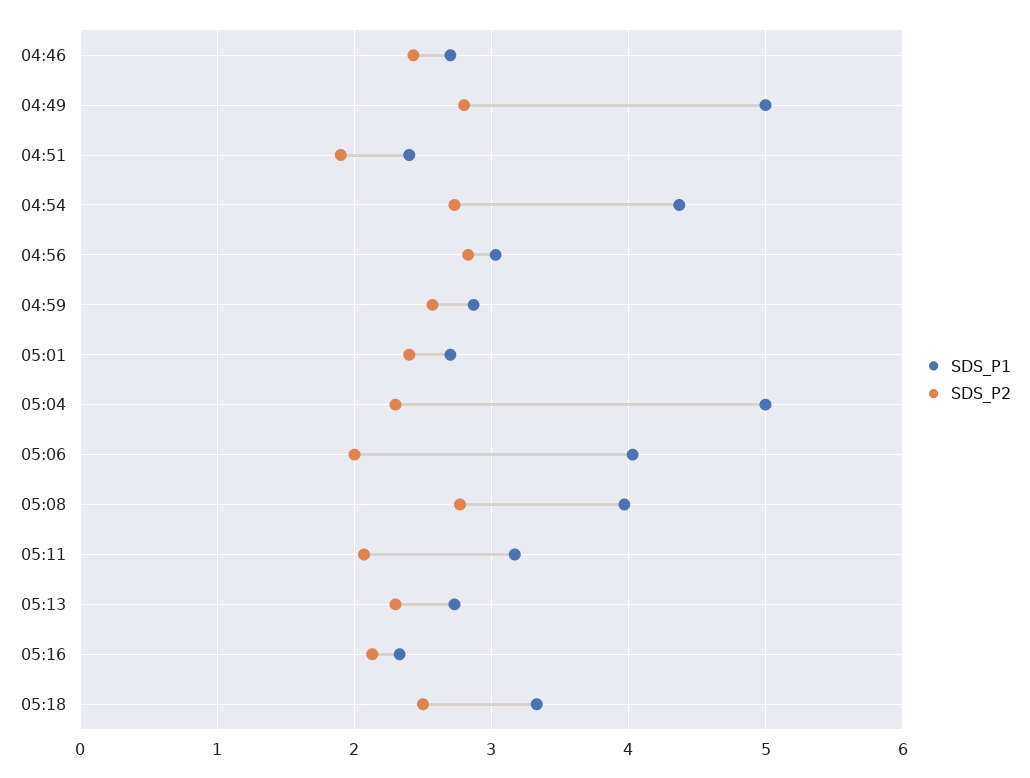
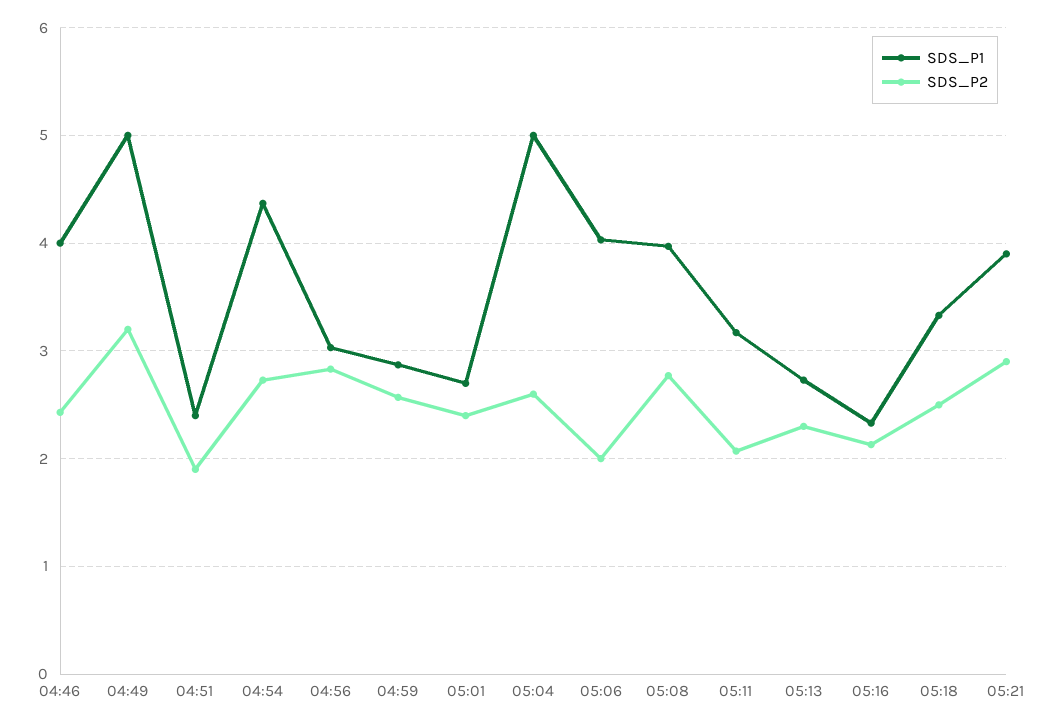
SDS_P1, 04:46: 2.7 -> 4
SDS_P2, 04:49: 2.8 -> 3.2
SDS_P2, 05:04: 2.3 -> 2.6
SDS_P1, 05:21: none -> 3.9
SDS_P2, 05:21: none -> 2.9

